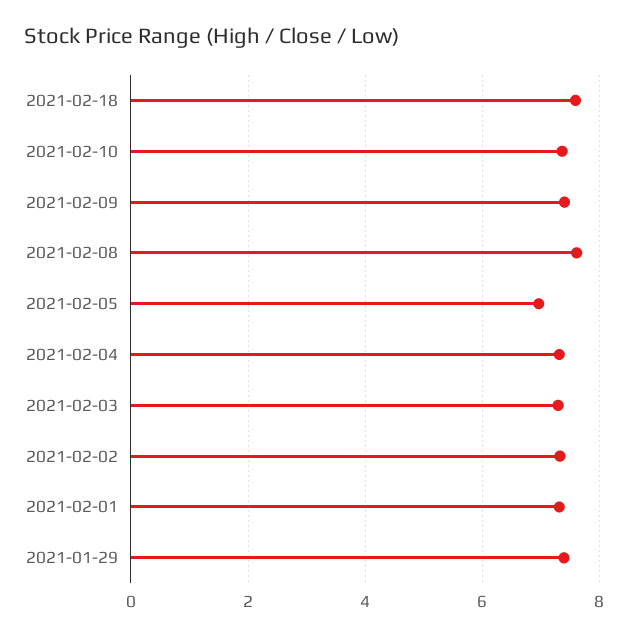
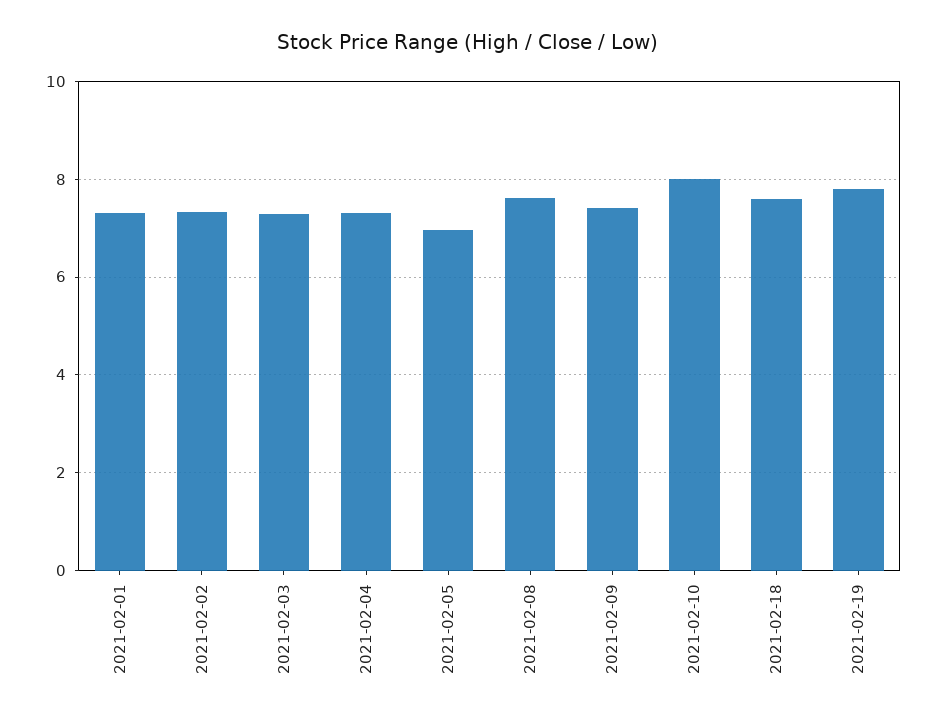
2021-02-10: 7.4 -> 8
2021-01-29: 7.4 -> none
2021-02-19: none -> 7.8

